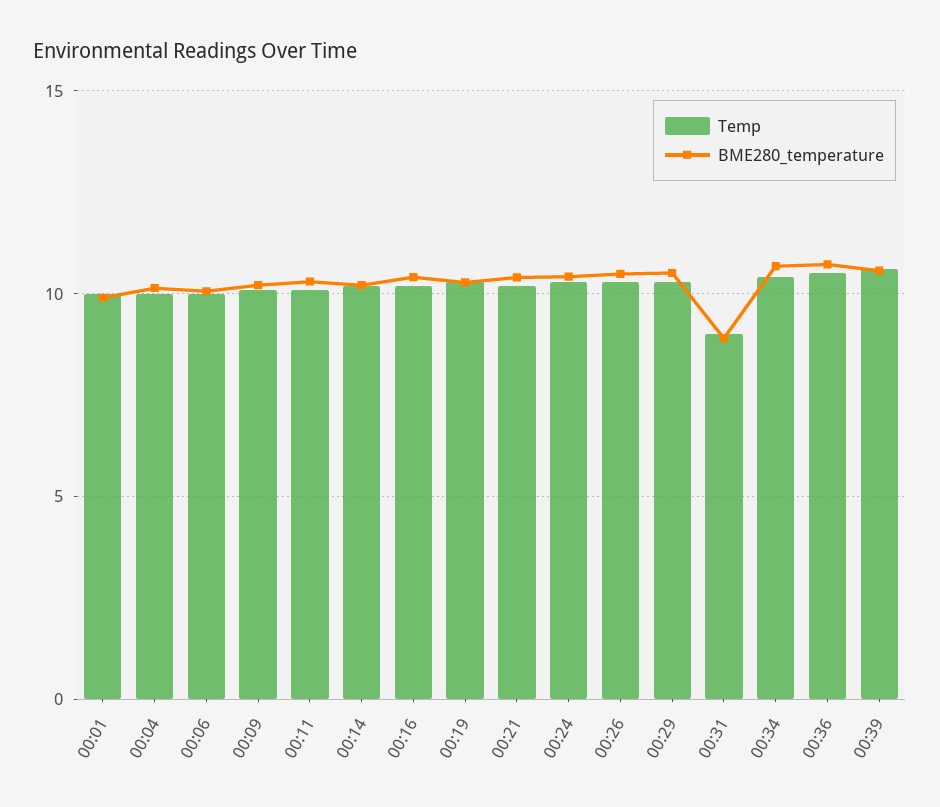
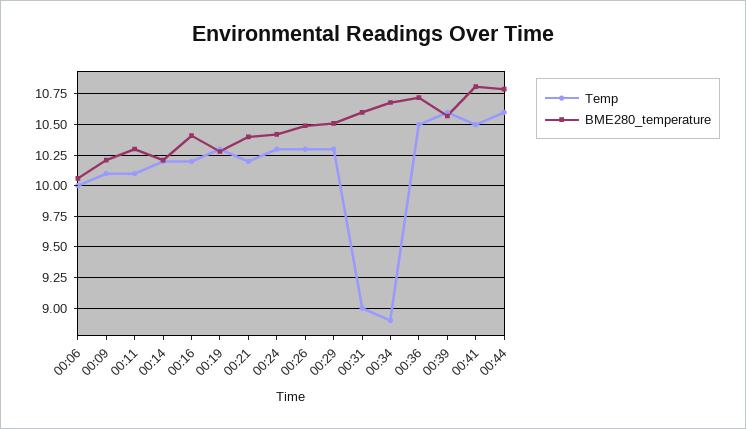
Temp, 00:01: 10 -> none
BME280_temperature, 00:01: 10 -> none
Temp, 00:04: 10 -> none
BME280_temperature, 00:04: 10 -> none
BME280_temperature, 00:31: 9 -> 10.6
Temp, 00:34: 10.5 -> 8.9
Temp, 00:41: none -> 10.5
BME280_temperature, 00:41: none -> 10.8
Temp, 00:44: none -> 10.6
BME280_temperature, 00:44: none -> 10.8

